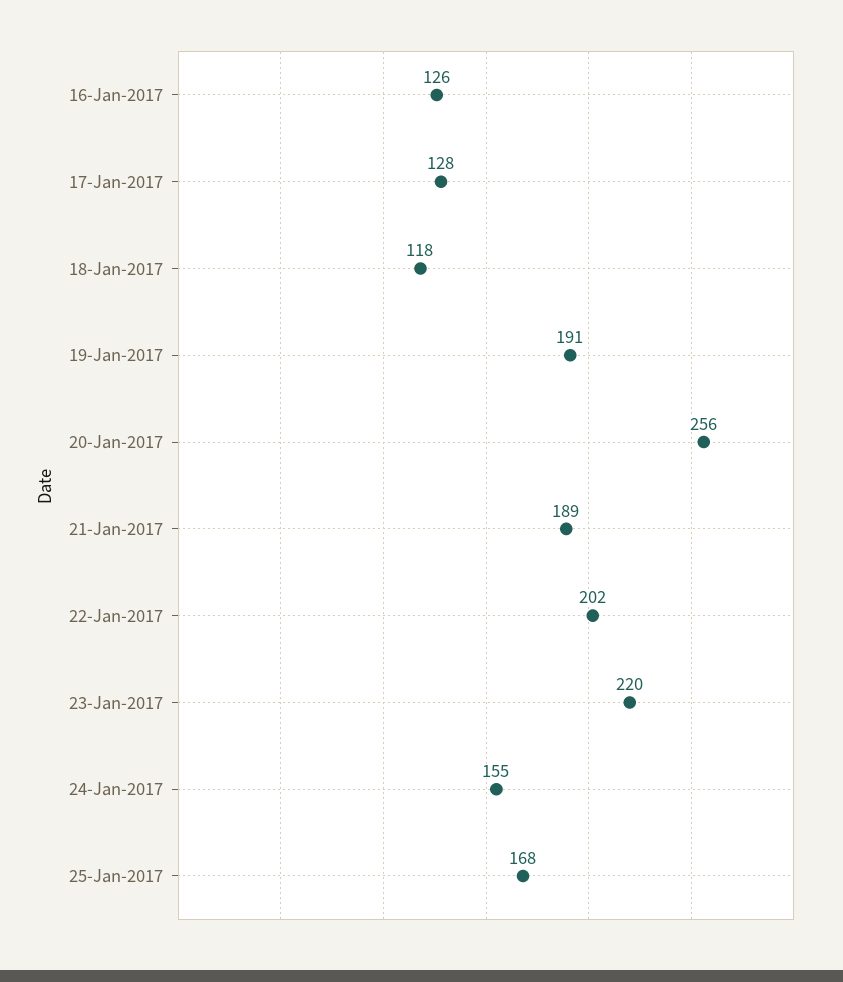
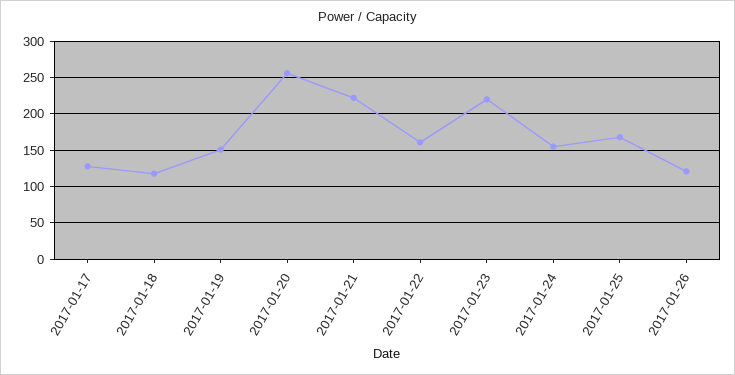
16-Jan-2017: 126 -> none
19-Jan-2017: 191 -> 150
21-Jan-2017: 189 -> 220
22-Jan-2017: 202 -> 160
2017-01-26: none -> 120

